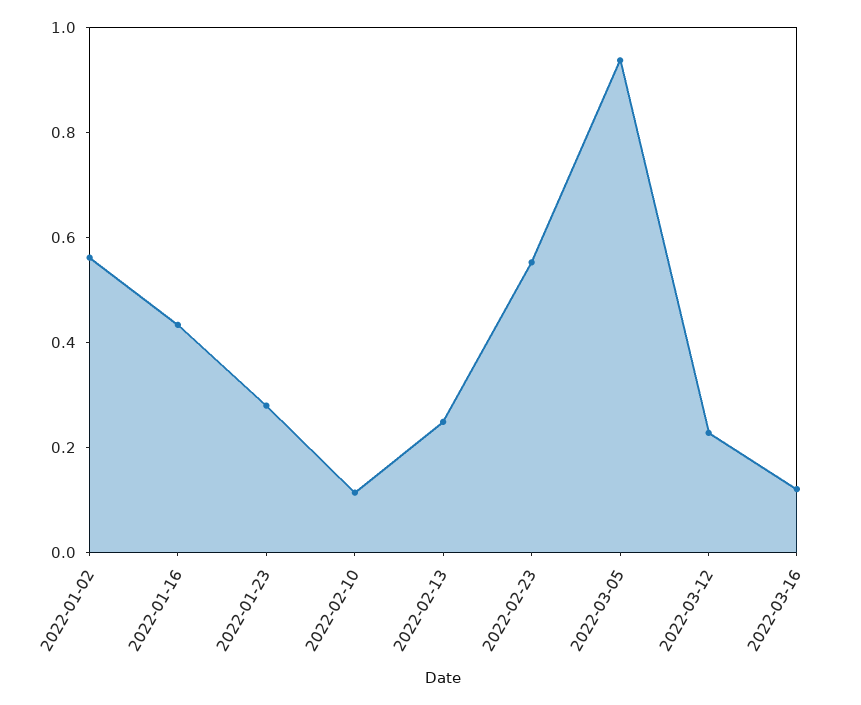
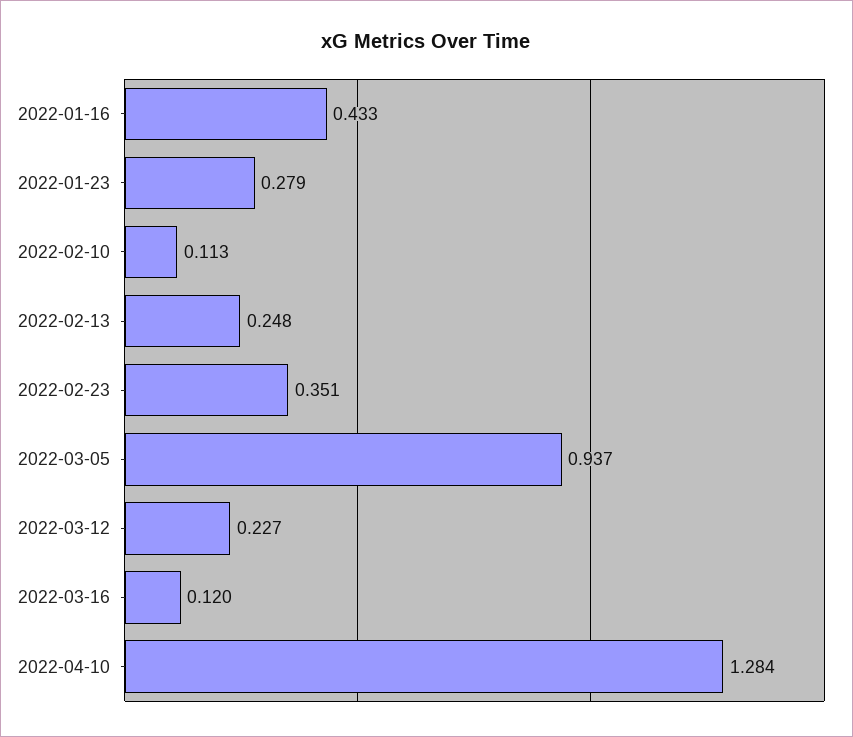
2022-01-02: 0.55 -> none
2022-02-23: 0.55 -> 0.351
2022-04-10: none -> 1.284

